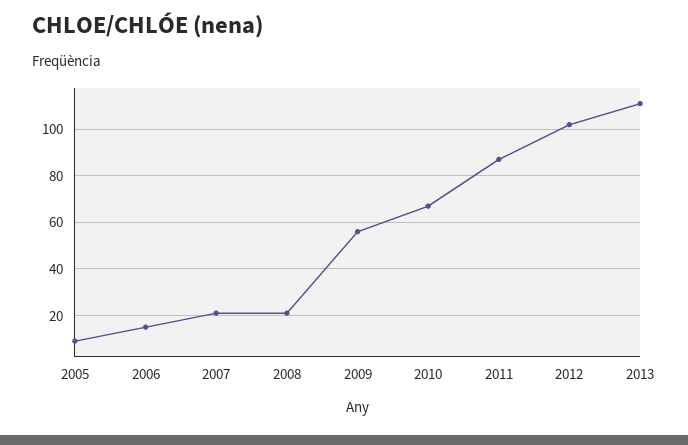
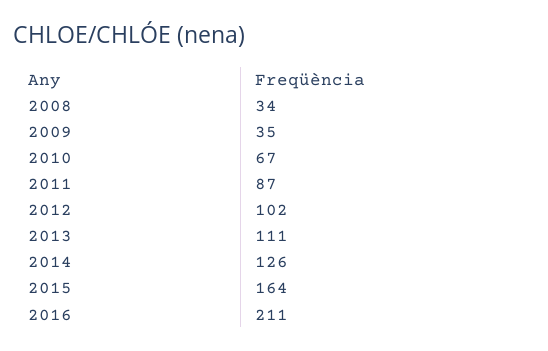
2005: 10 -> none
2006: 15 -> none
2007: 20 -> none
2008: 20 -> 34
2009: 55 -> 35
2014: none -> 126
2015: none -> 164
2016: none -> 211

